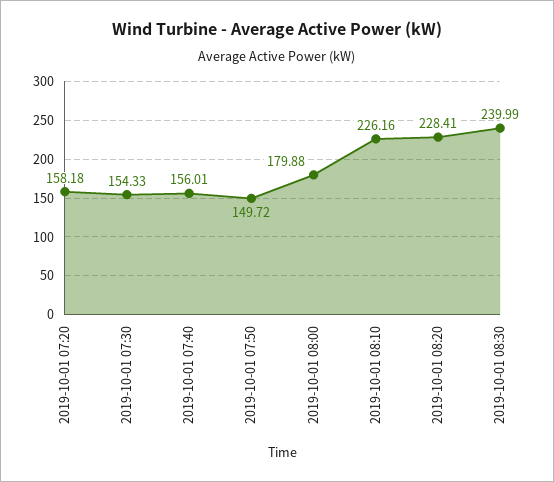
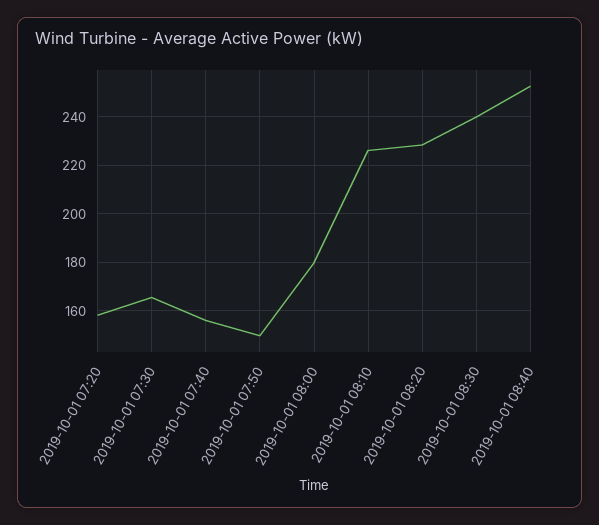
2019-10-01 07:30: 154.33 -> 165
2019-10-01 08:40: none -> 252.5

